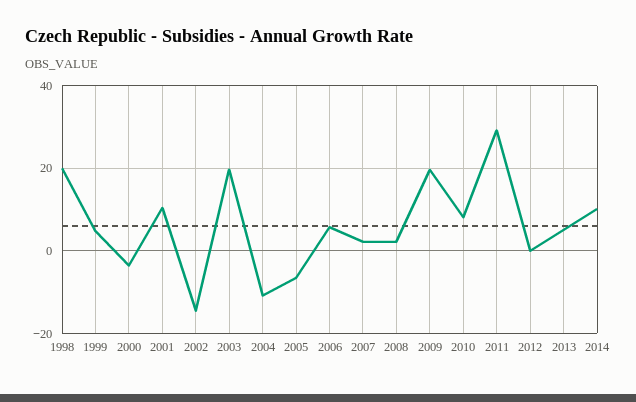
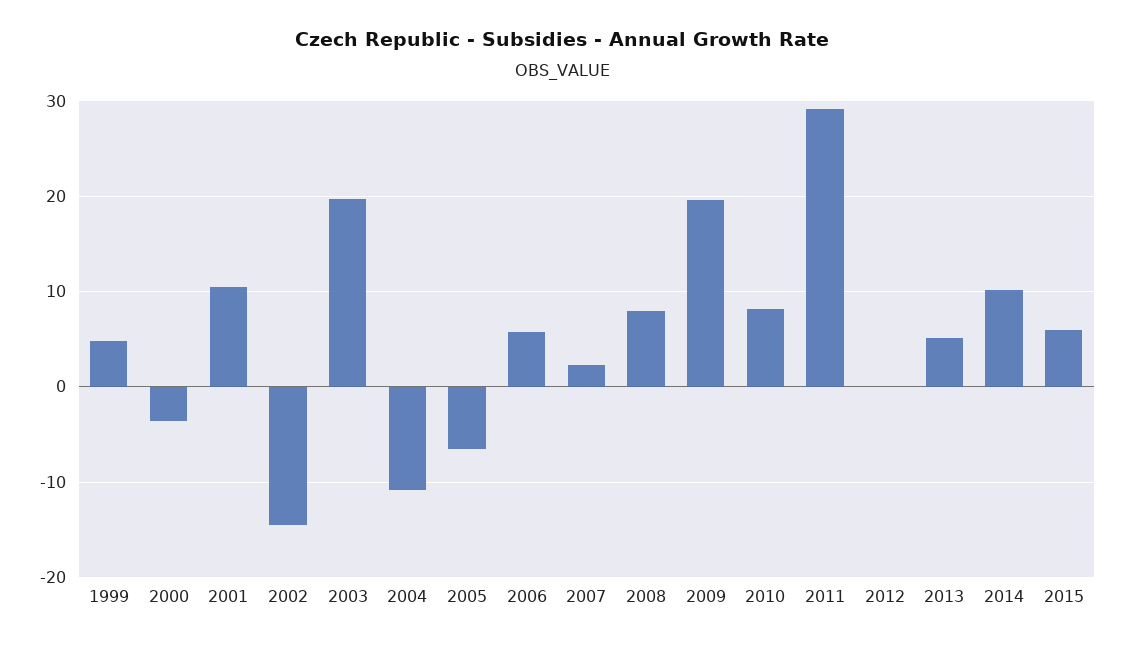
1998: 20 -> none
2008: 2 -> 8
2015: none -> 6

